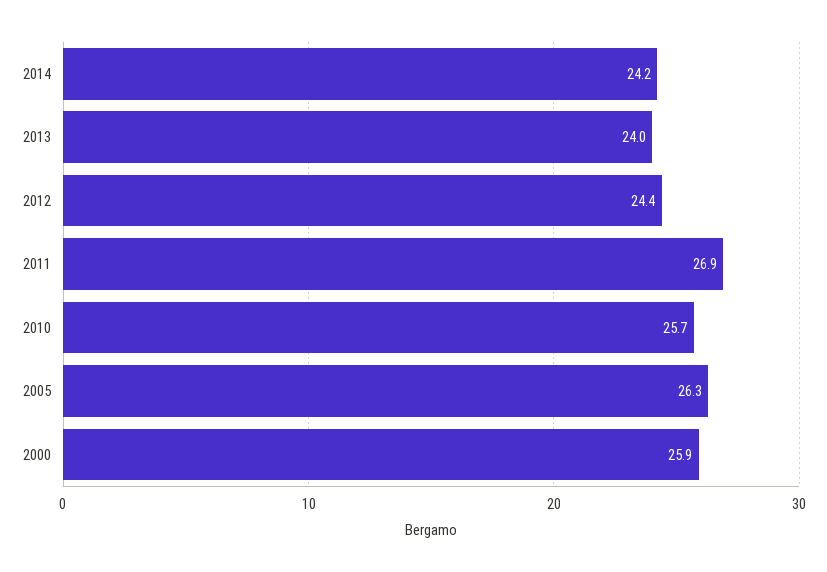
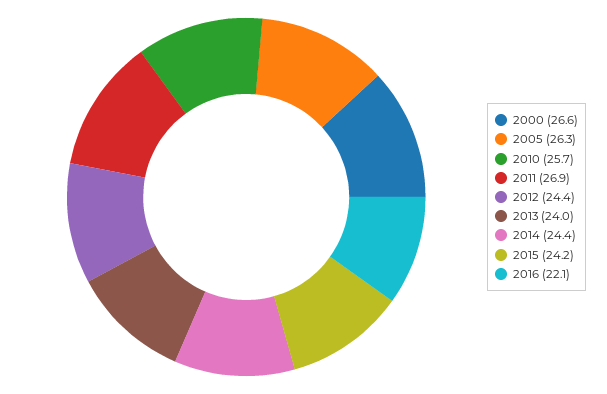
2014: 24.2 -> 24.4
2000: 25.9 -> 26.6
2015: none -> 24.2
2016: none -> 22.1

